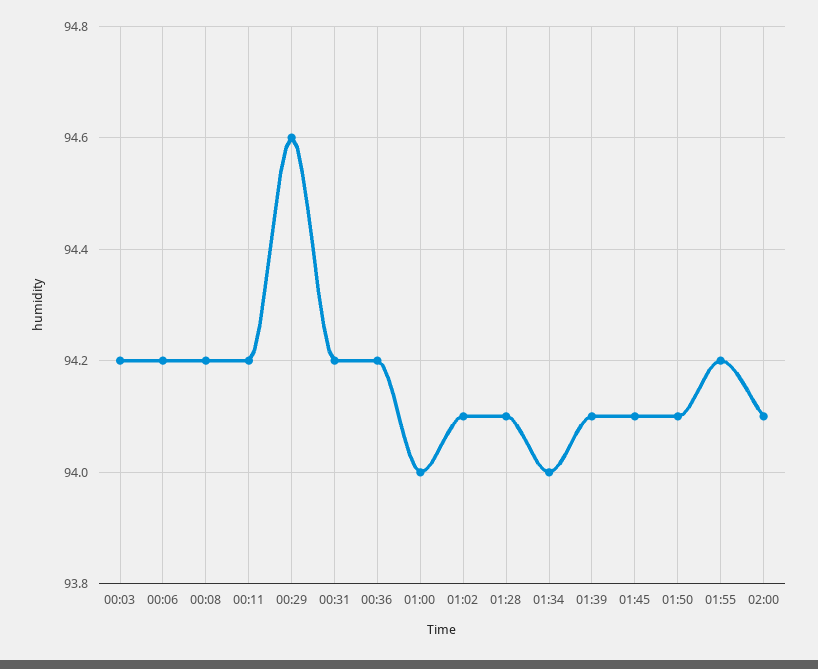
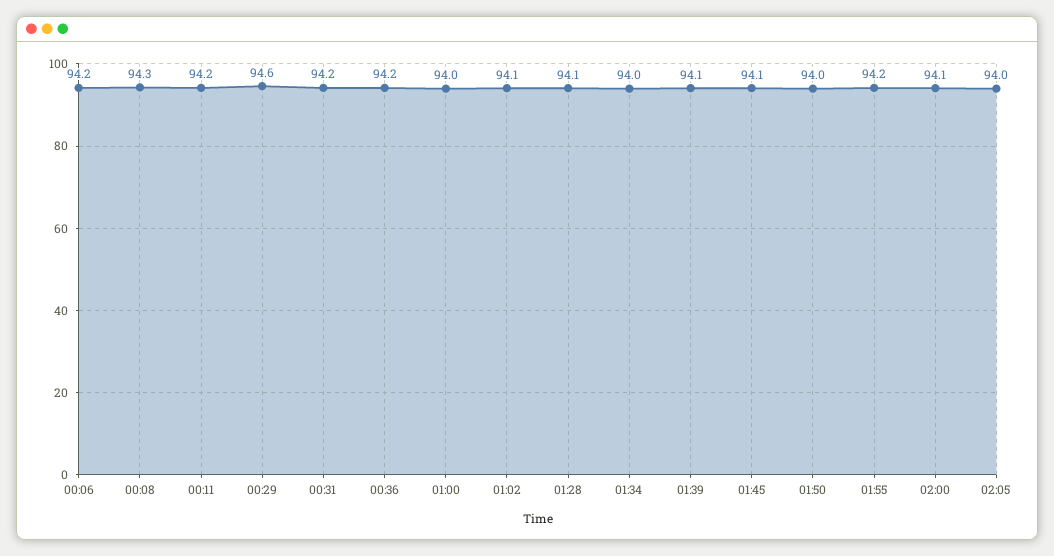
00:03: 94.2 -> none
00:08: 94.2 -> 94.3
01:50: 94.1 -> 94
02:05: none -> 94

